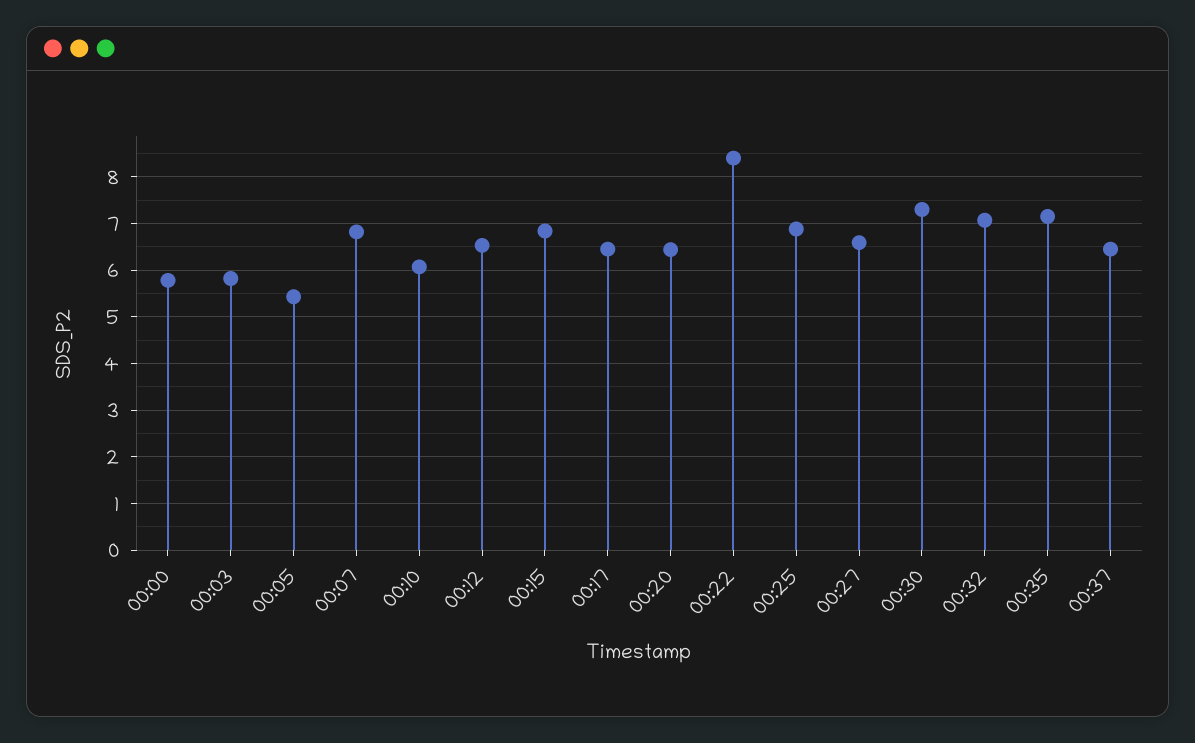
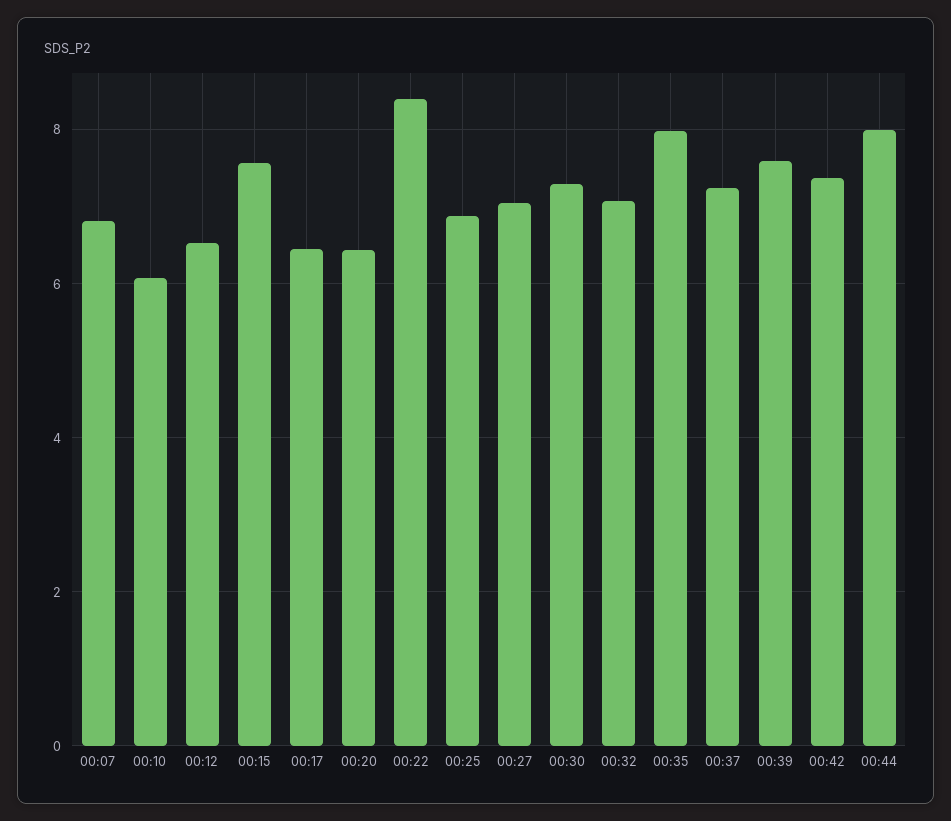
00:00: 5.8 -> none
00:03: 5.8 -> none
00:05: 5.4 -> none
00:15: 6.8 -> 7.6
00:27: 6.6 -> 7
00:35: 7.2 -> 8
00:37: 6.4 -> 7.2
00:39: none -> 7.6
00:42: none -> 7.4
00:44: none -> 8

